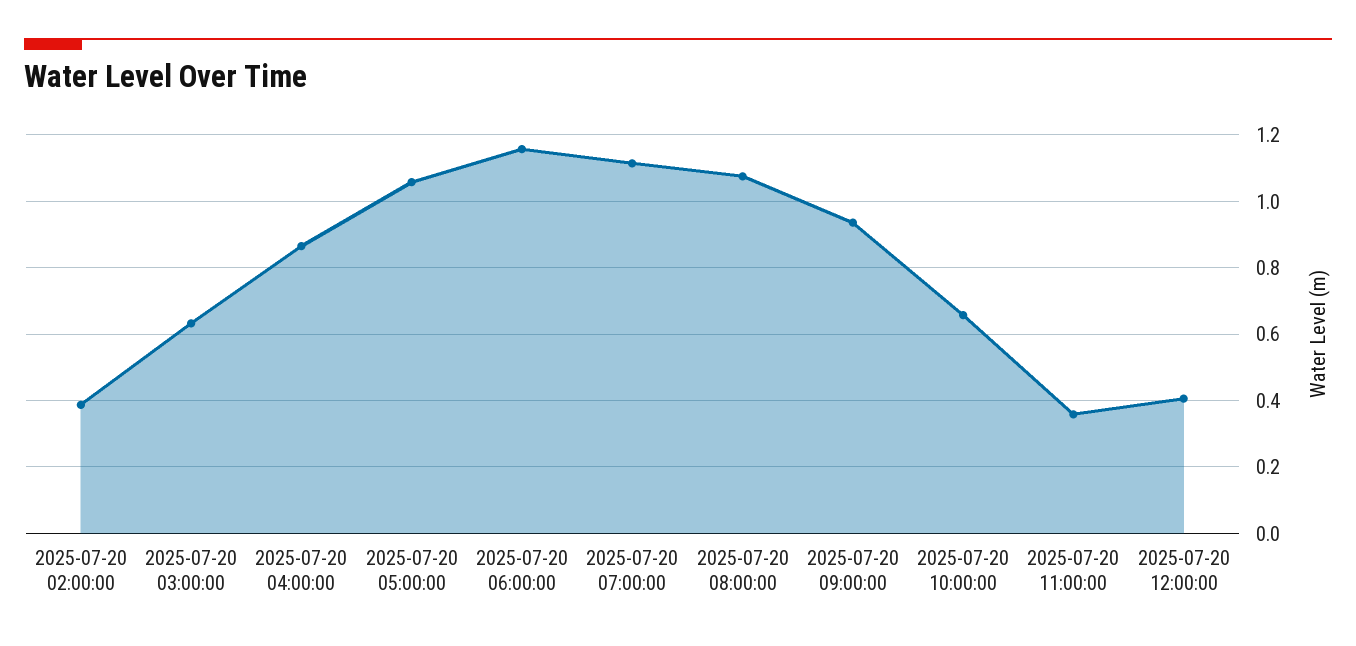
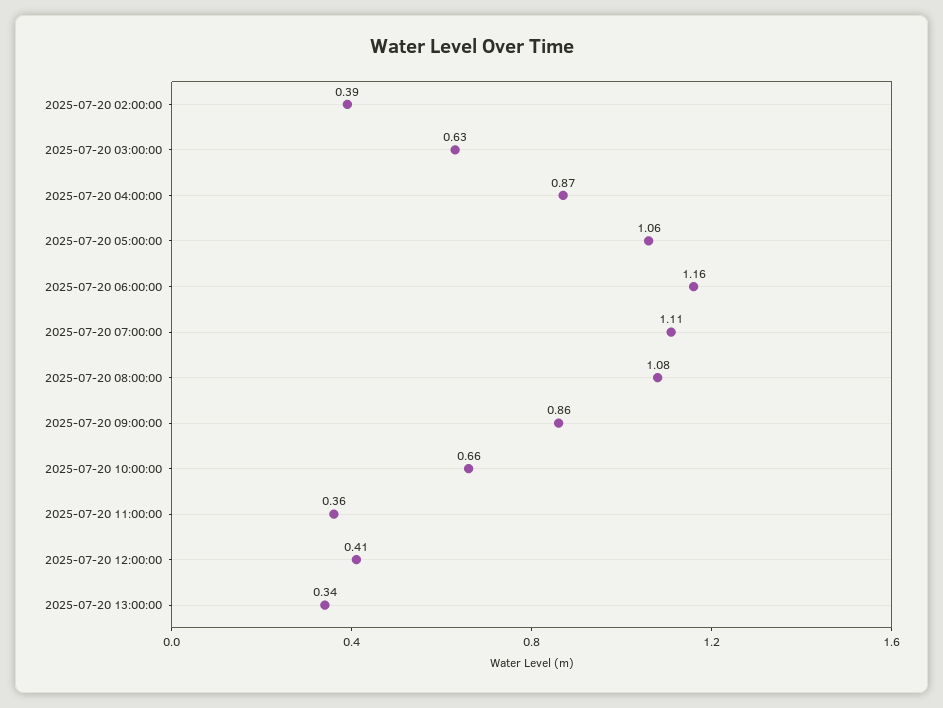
2025-07-20 09:00:00: 0.94 -> 0.86
2025-07-20 13:00:00: none -> 0.34

